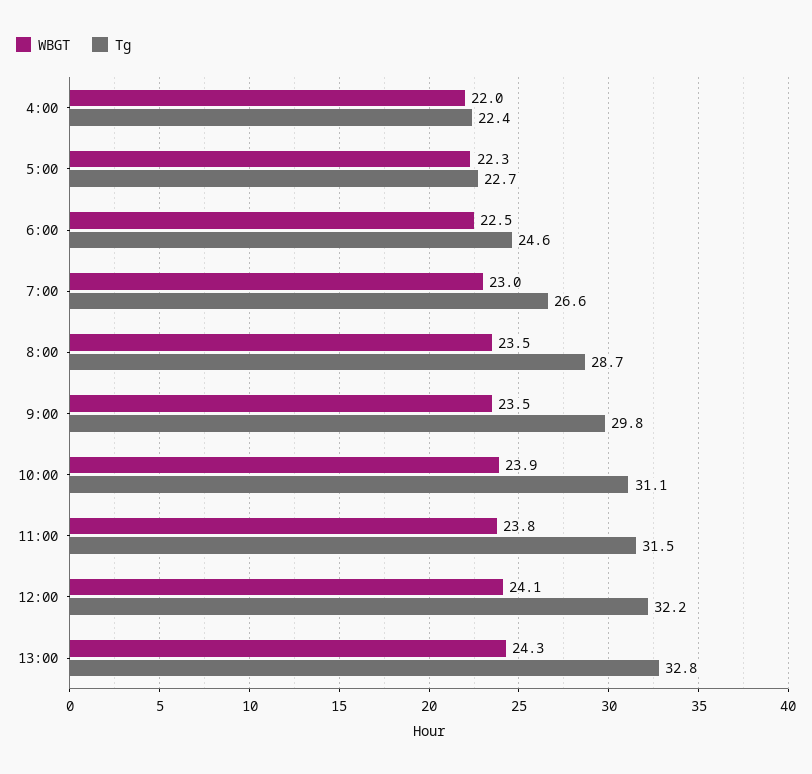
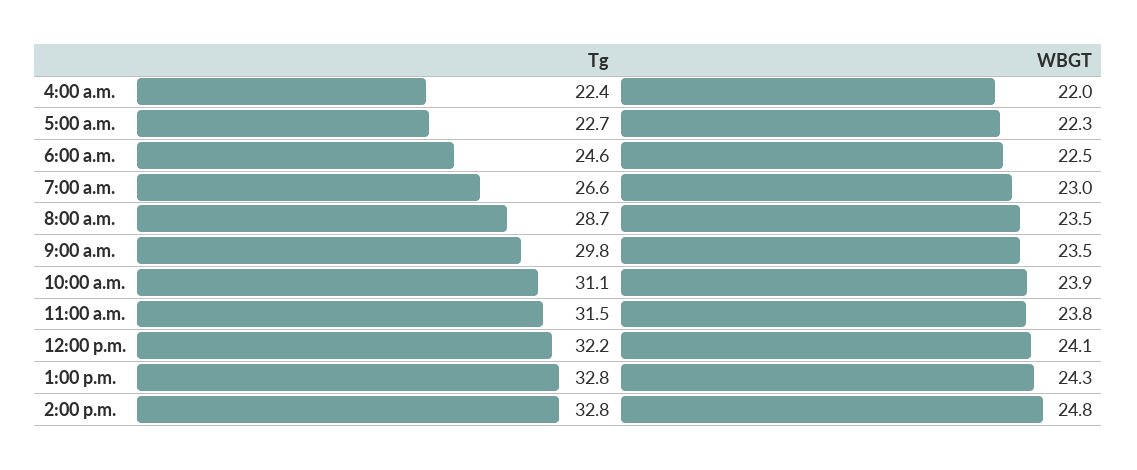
Tg, 2:00 p.m.: none -> 32.8
WBGT, 2:00 p.m.: none -> 24.8

